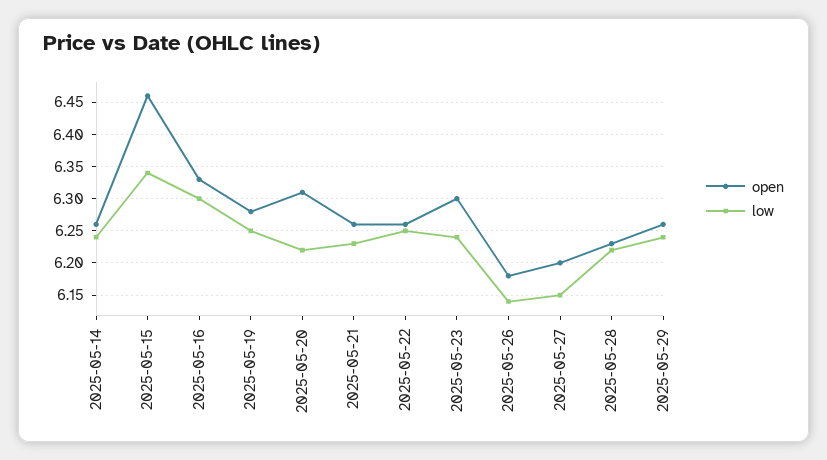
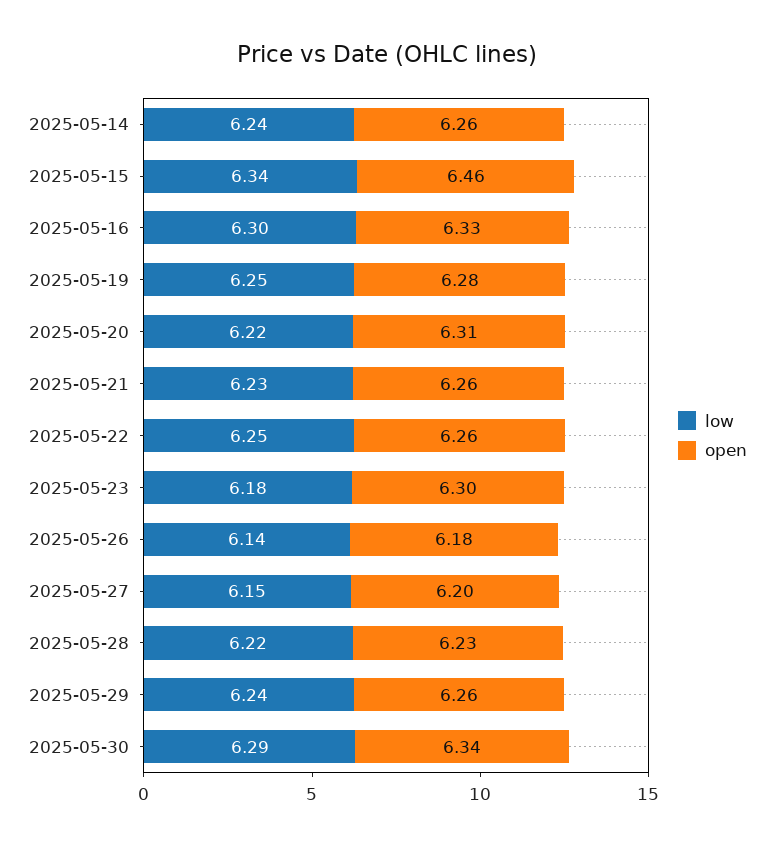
low, 2025-05-23: 6.24 -> 6.18
low, 2025-05-30: none -> 6.29
open, 2025-05-30: none -> 6.34

